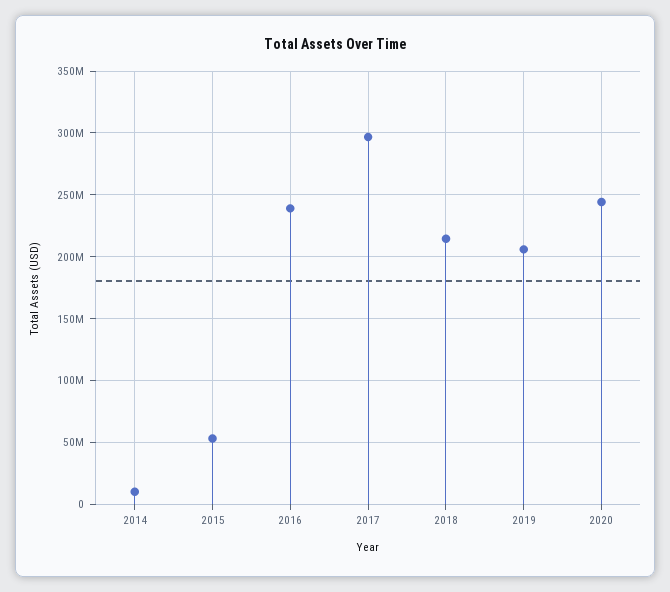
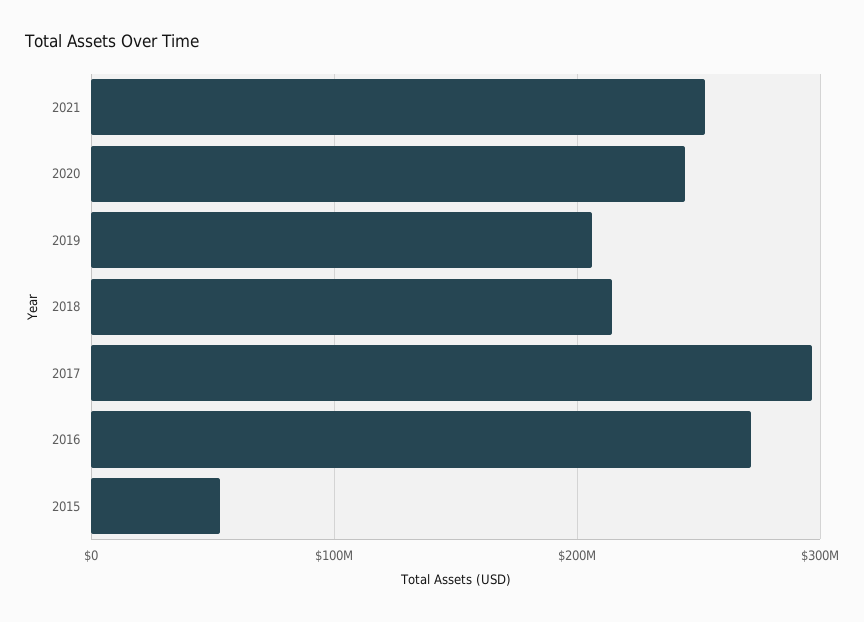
2014: 10000000 -> none
2016: 240000000 -> 270000000
2021: none -> 250000000

